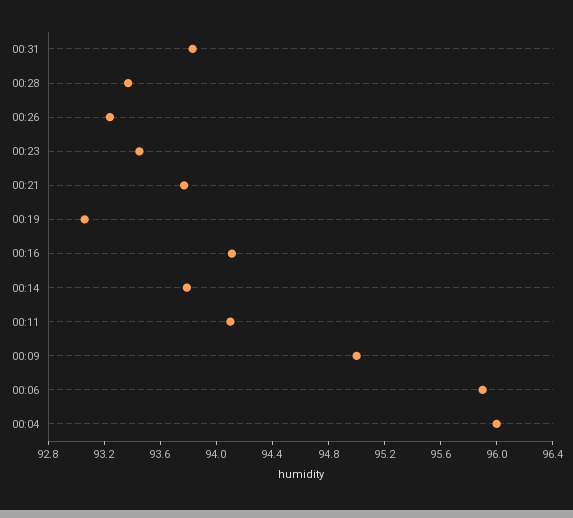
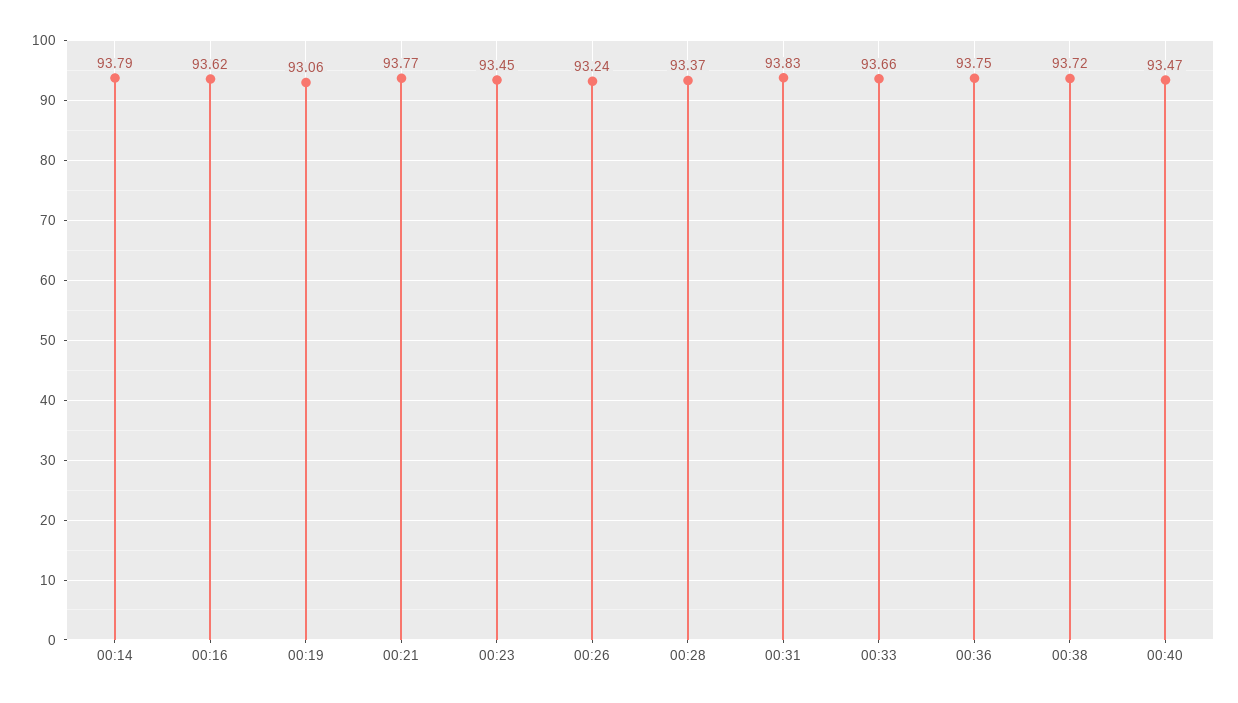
00:16: 94.1 -> 93.62
00:11: 94.1 -> none
00:09: 95 -> none
00:06: 95.9 -> none
00:04: 96 -> none
00:33: none -> 93.66
00:36: none -> 93.75
00:38: none -> 93.72
00:40: none -> 93.47

